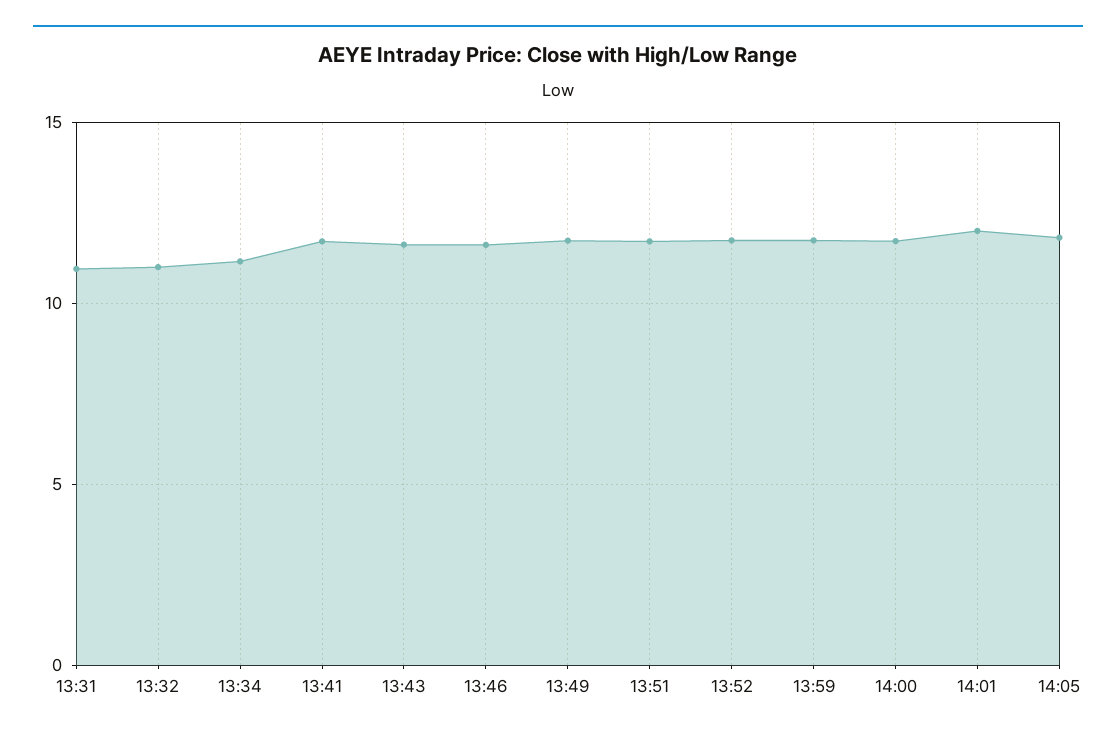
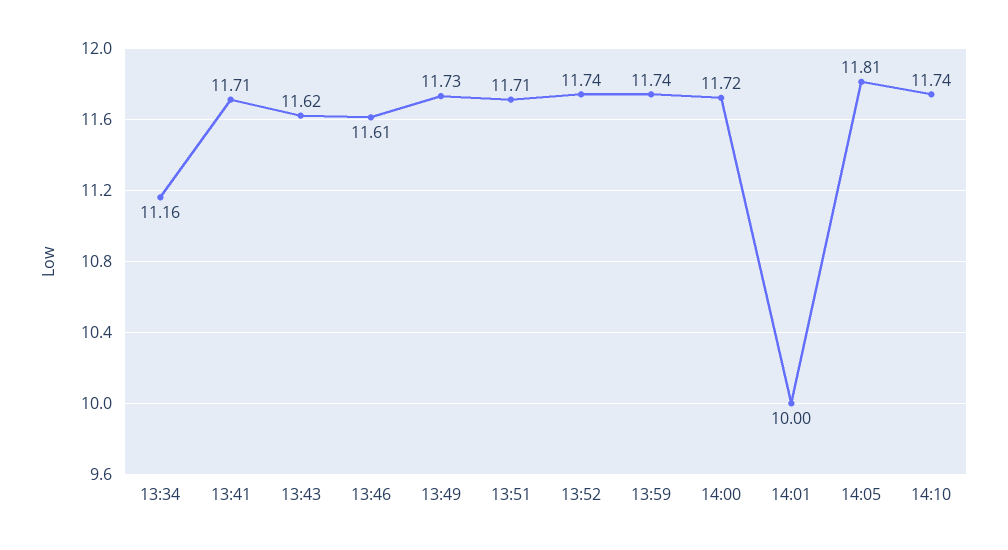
13:31: 11 -> none
13:32: 11 -> none
14:01: 12 -> 10
14:10: none -> 11.74

